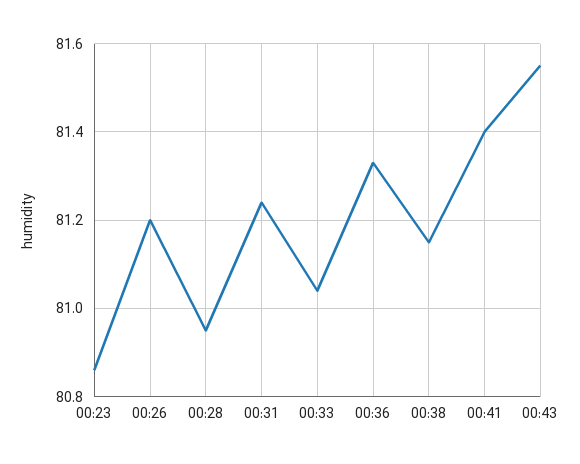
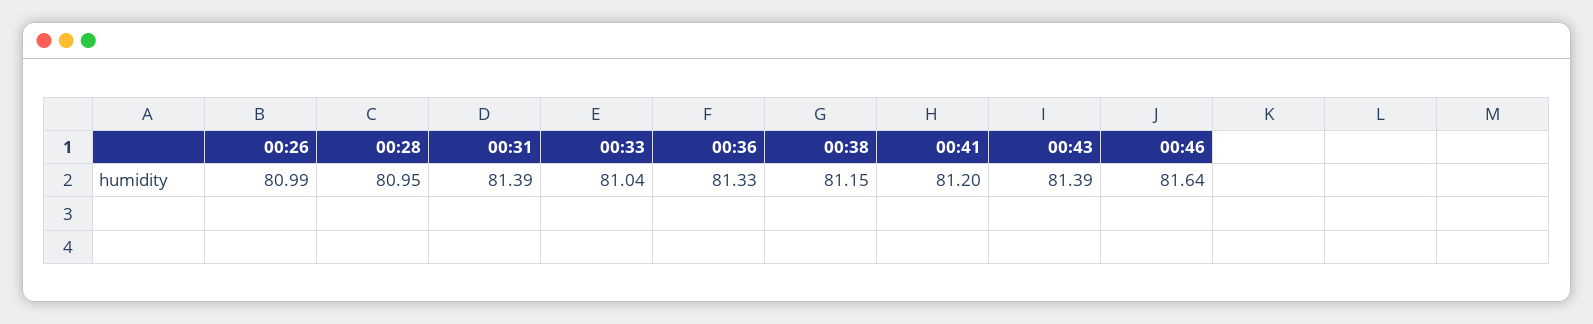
00:23: 80.85 -> none
00:26: 81.2 -> 80.99
00:31: 81.25 -> 81.39
00:41: 81.4 -> 81.2
00:43: 81.55 -> 81.39
00:46: none -> 81.64

